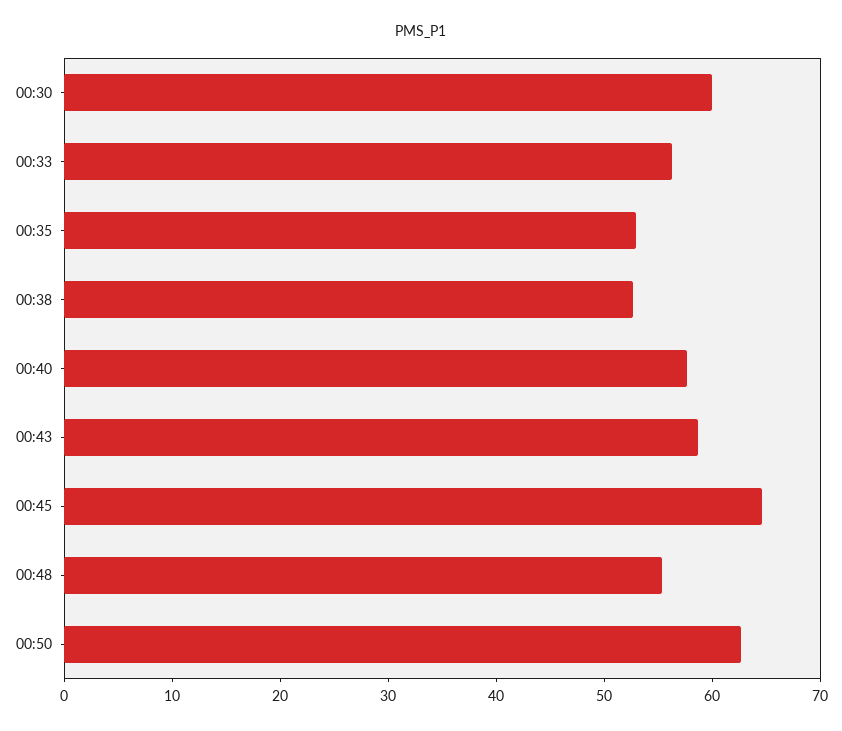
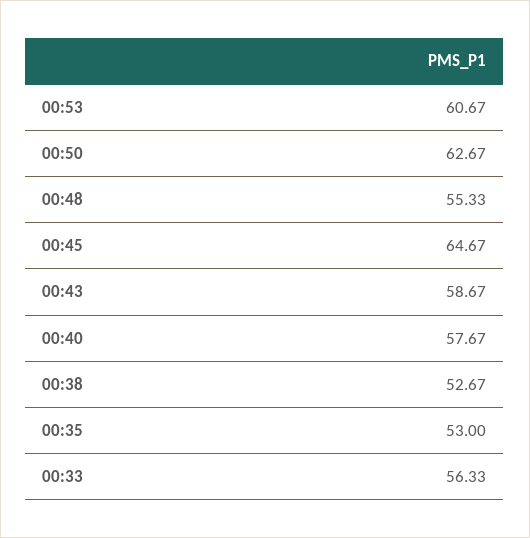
00:30: 60 -> none
00:53: none -> 60.67

